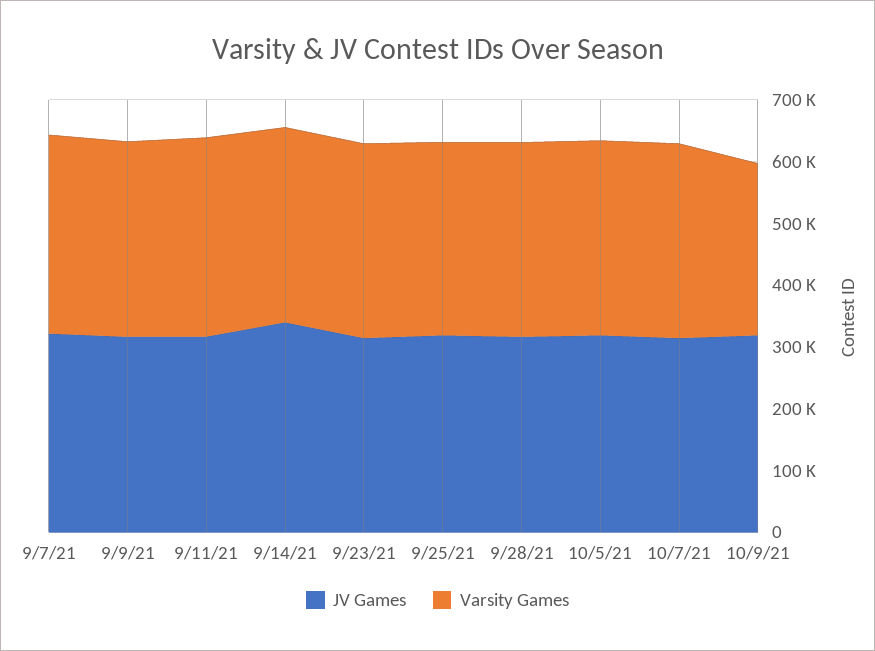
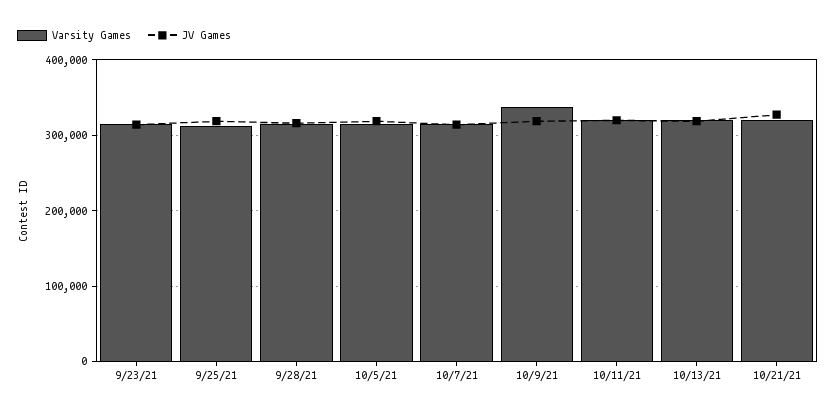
JV Games, 9/7/21: 320000 -> none
Varsity Games, 9/7/21: 320000 -> none
JV Games, 9/9/21: 320000 -> none
Varsity Games, 9/9/21: 320000 -> none
JV Games, 9/11/21: 320000 -> none
Varsity Games, 9/11/21: 320000 -> none
JV Games, 9/14/21: 340000 -> none
Varsity Games, 9/14/21: 320000 -> none
Varsity Games, 10/9/21: 280000 -> 340000
Varsity Games, 10/11/21: none -> 320000
JV Games, 10/11/21: none -> 320000
Varsity Games, 10/13/21: none -> 320000
JV Games, 10/13/21: none -> 320000
Varsity Games, 10/21/21: none -> 320000
JV Games, 10/21/21: none -> 330000

